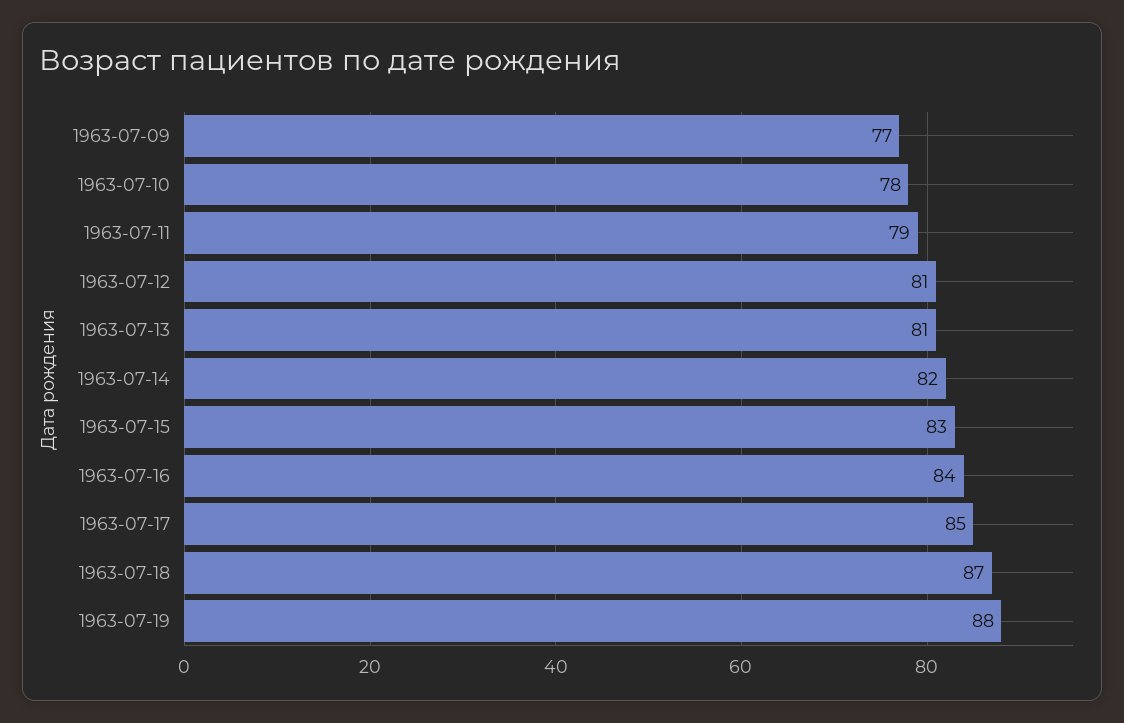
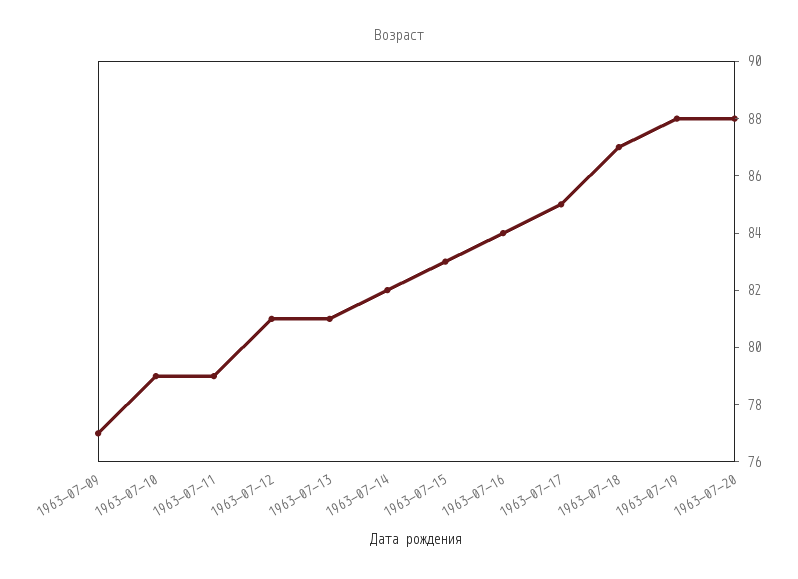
1963-07-10: 78 -> 79
1963-07-20: none -> 88

